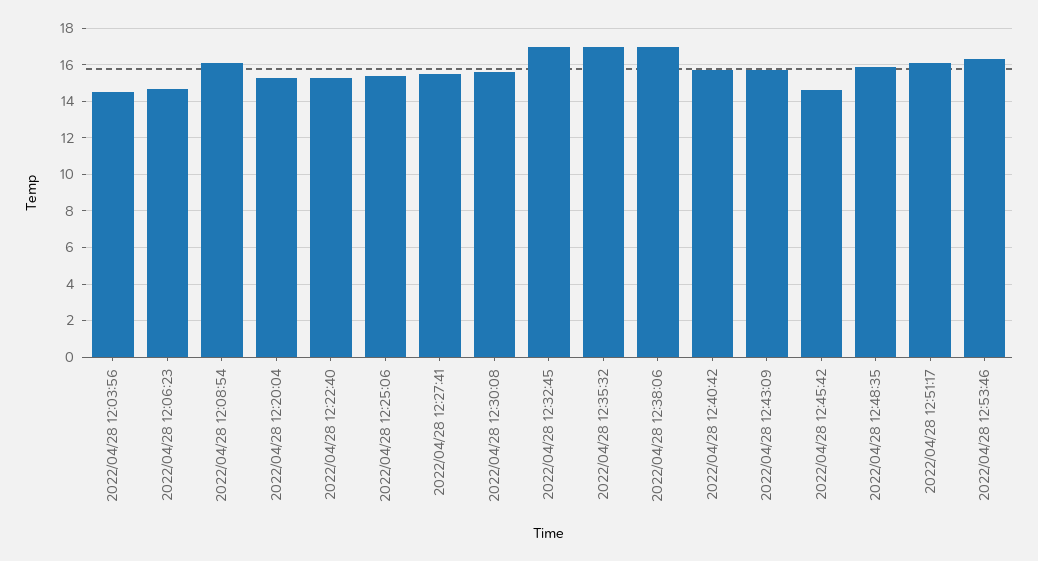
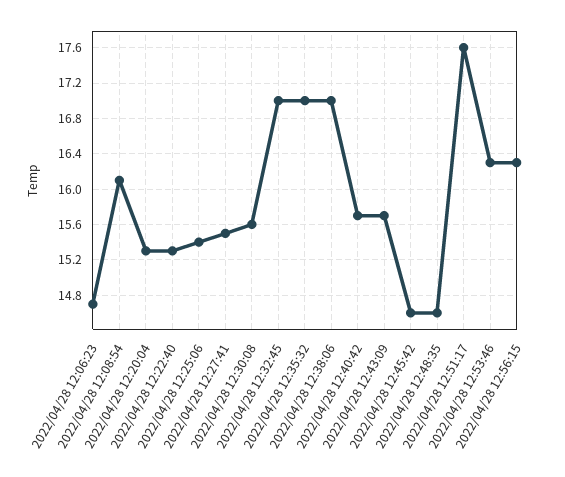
2022/04/28 12:03:56: 14.5 -> none
2022/04/28 12:48:35: 16 -> 14.6
2022/04/28 12:51:17: 16 -> 17.6
2022/04/28 12:56:15: none -> 16.3

